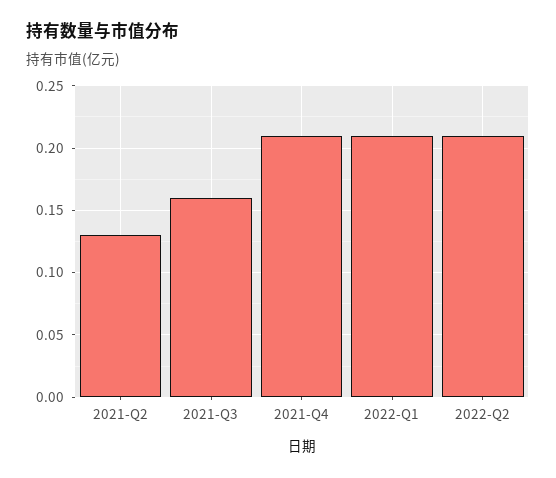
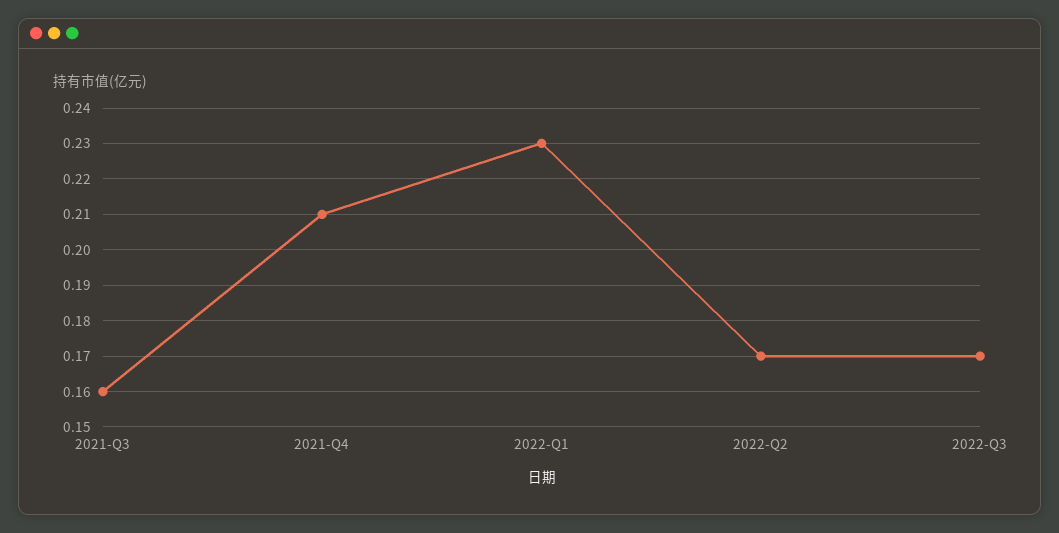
2021-Q2: 0.13 -> none
2022-Q1: 0.21 -> 0.23
2022-Q2: 0.21 -> 0.17
2022-Q3: none -> 0.17

